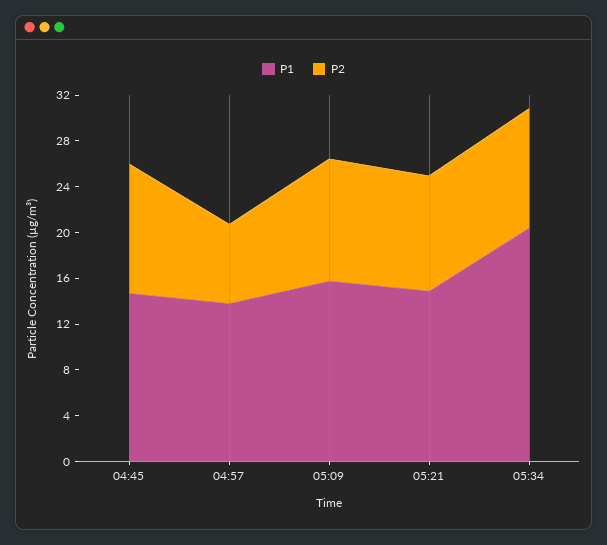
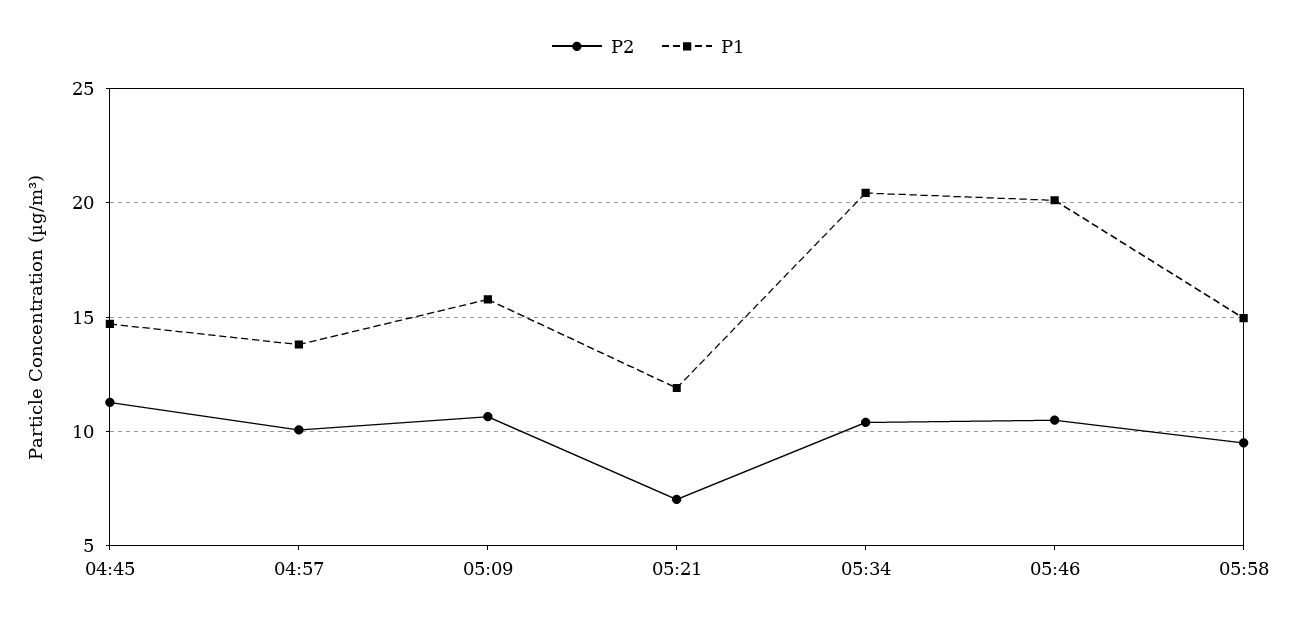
P2, 04:57: 7 -> 10
P1, 05:21: 15 -> 12
P2, 05:21: 10 -> 7
P2, 05:46: none -> 10.5
P1, 05:46: none -> 20
P2, 05:58: none -> 9.5
P1, 05:58: none -> 15

